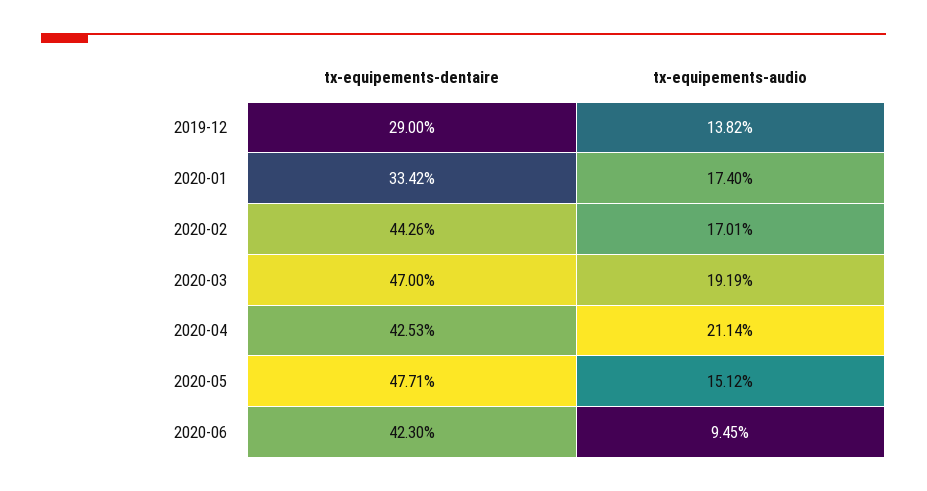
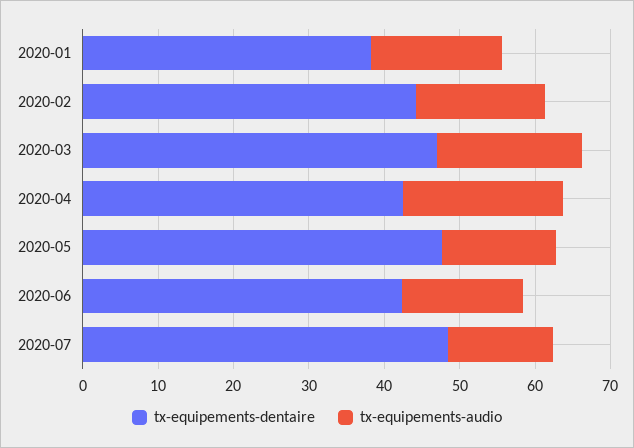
tx-equipements-dentaire, 2019-12: 29 -> none
tx-equipements-audio, 2019-12: 13.82 -> none
tx-equipements-dentaire, 2020-01: 33.42 -> 38
tx-equipements-audio, 2020-06: 9.45 -> 16
tx-equipements-dentaire, 2020-07: none -> 48
tx-equipements-audio, 2020-07: none -> 14

